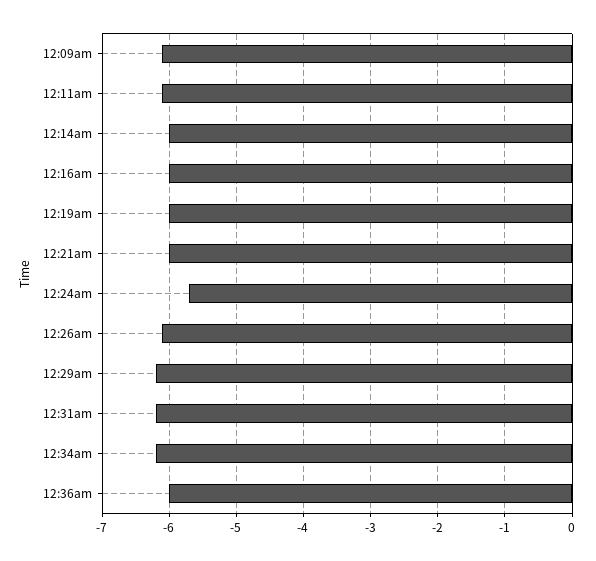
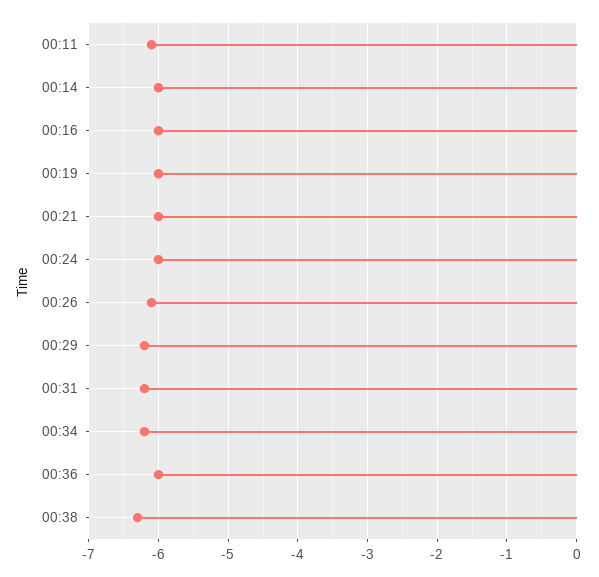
12:09am: -6.1 -> none
12:24am: -5.7 -> -6
00:38: none -> -6.3

